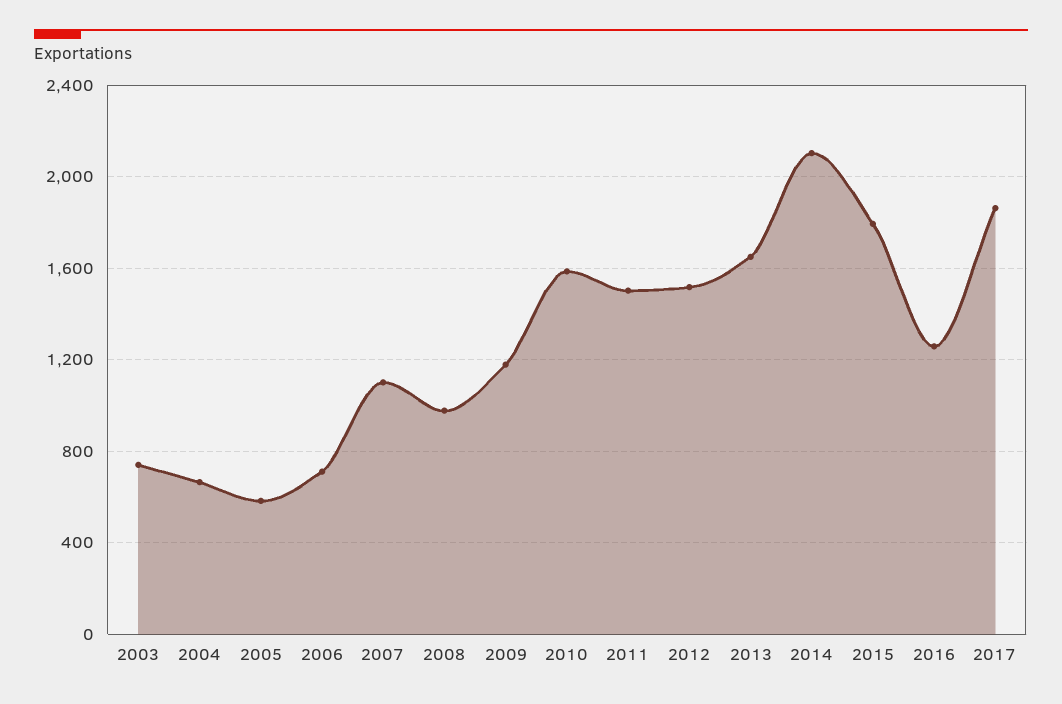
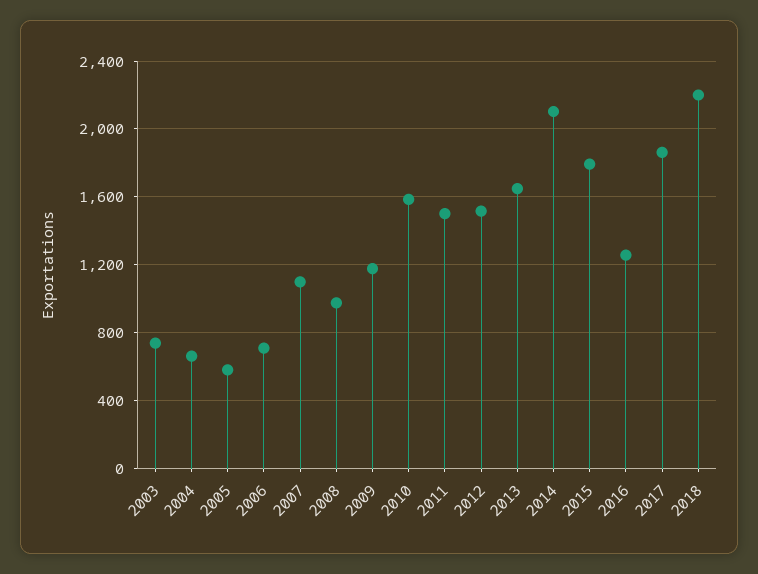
2018: none -> 2200

